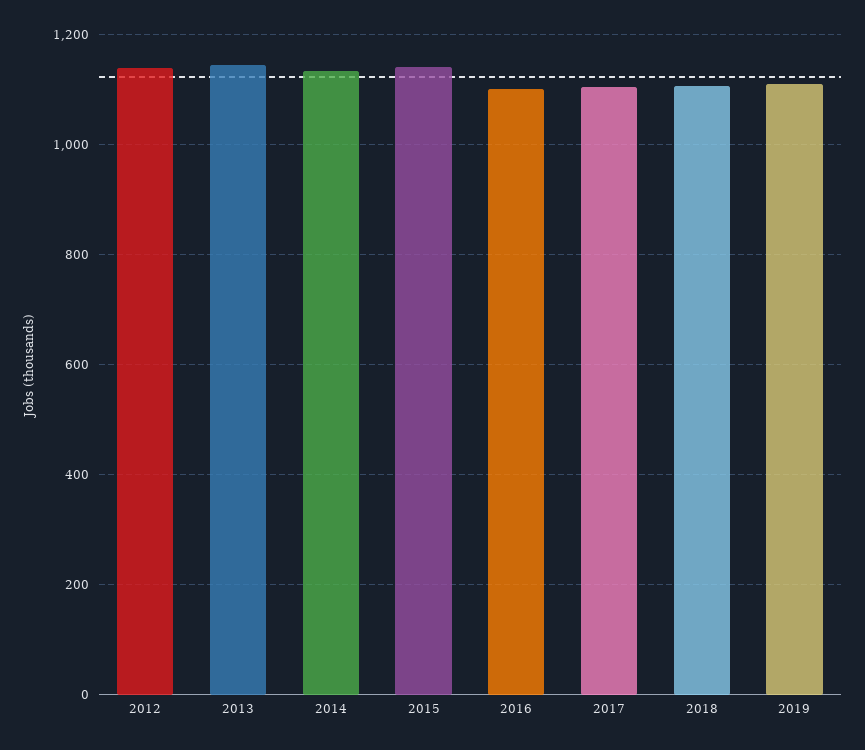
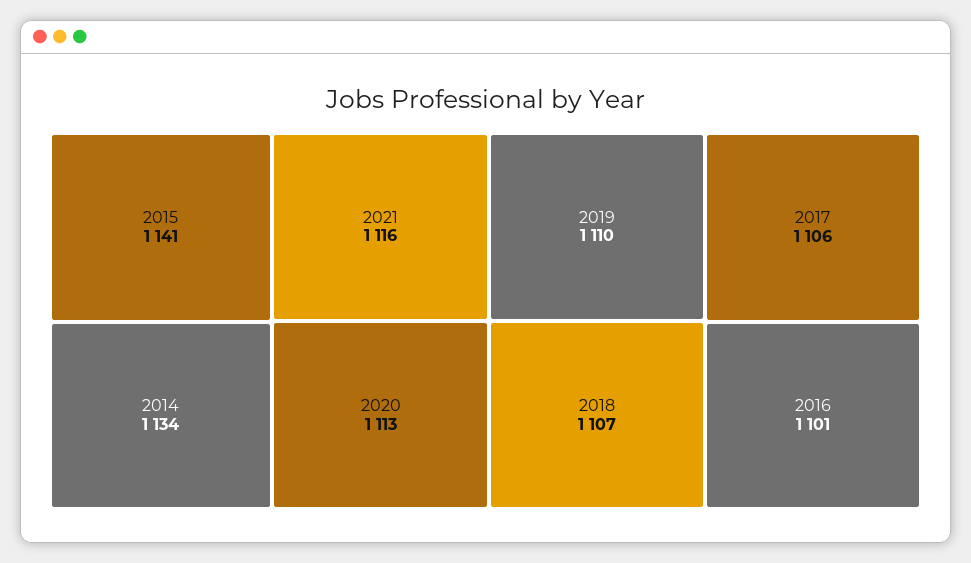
2012: 1140 -> none
2013: 1140 -> none
2021: none -> 1116
2020: none -> 1113

